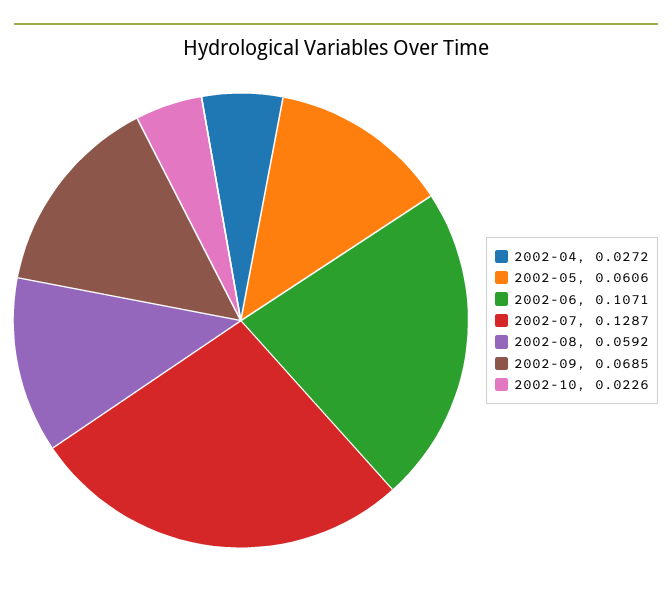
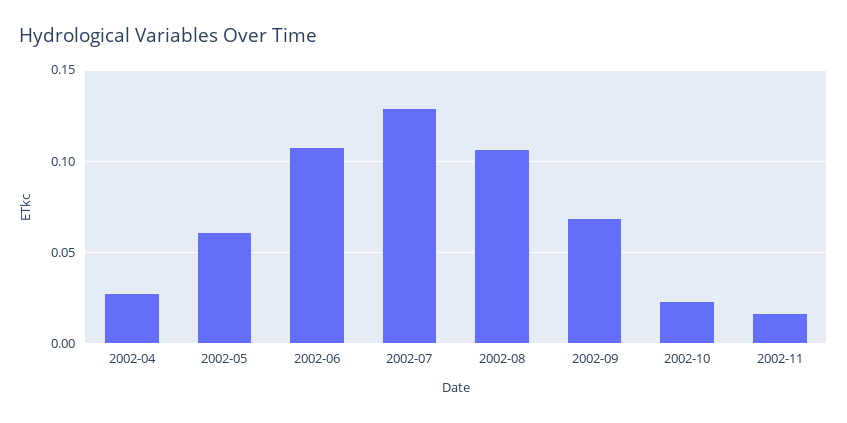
2002-08: 0.0592 -> 0.105
2002-11: none -> 0.015

